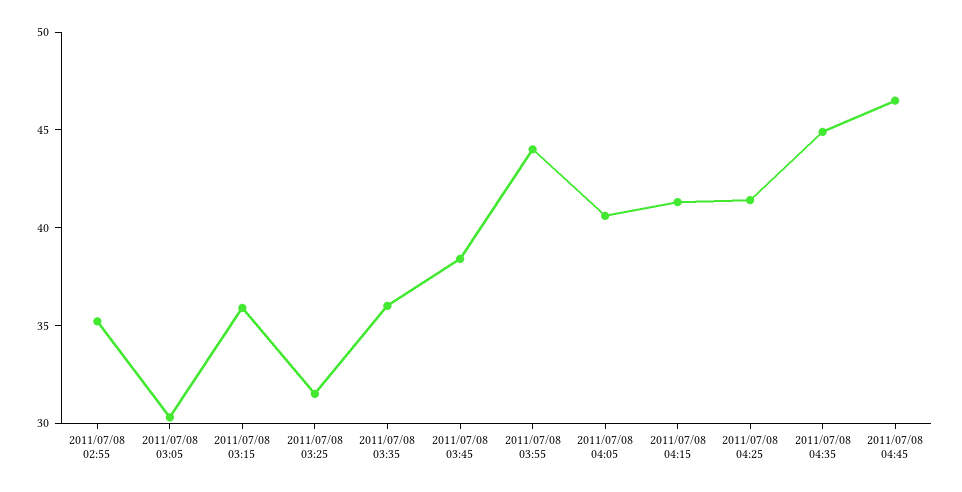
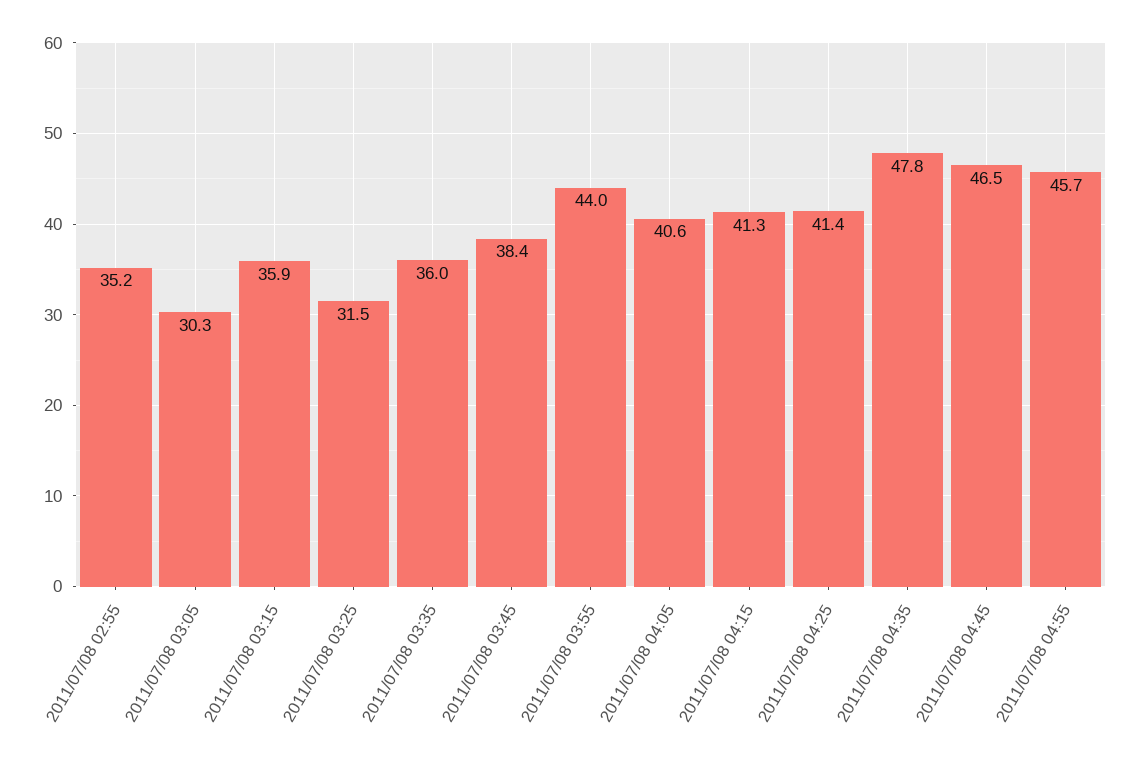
2011/07/08 04:35: 45 -> 47.8
2011/07/08 04:55: none -> 45.7

